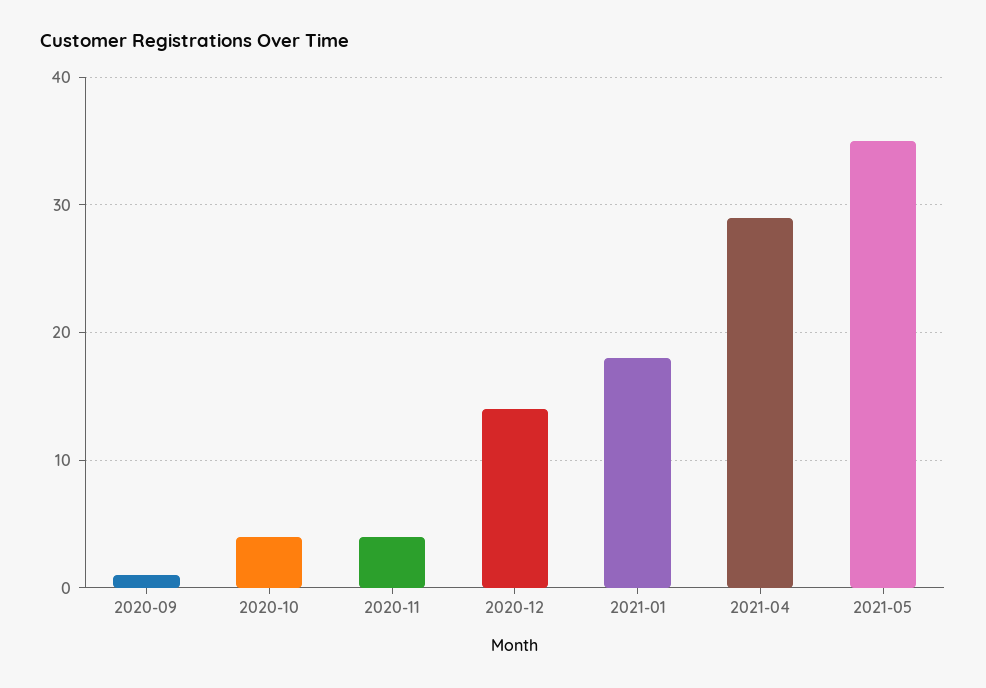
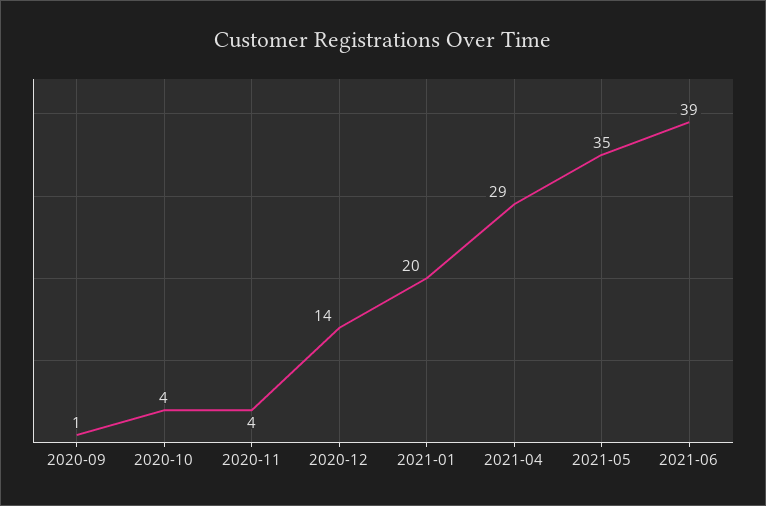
2021-01: 18 -> 20
2021-06: none -> 39

